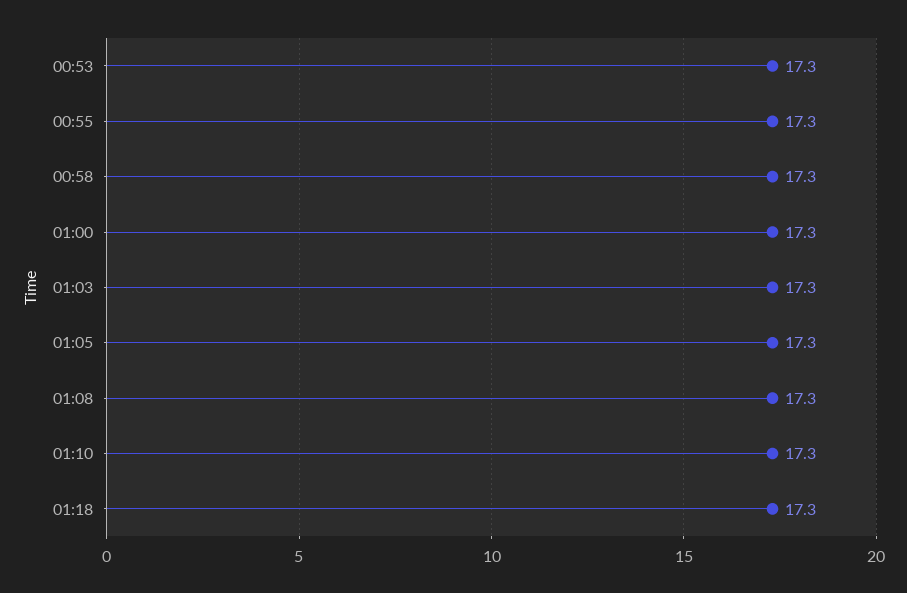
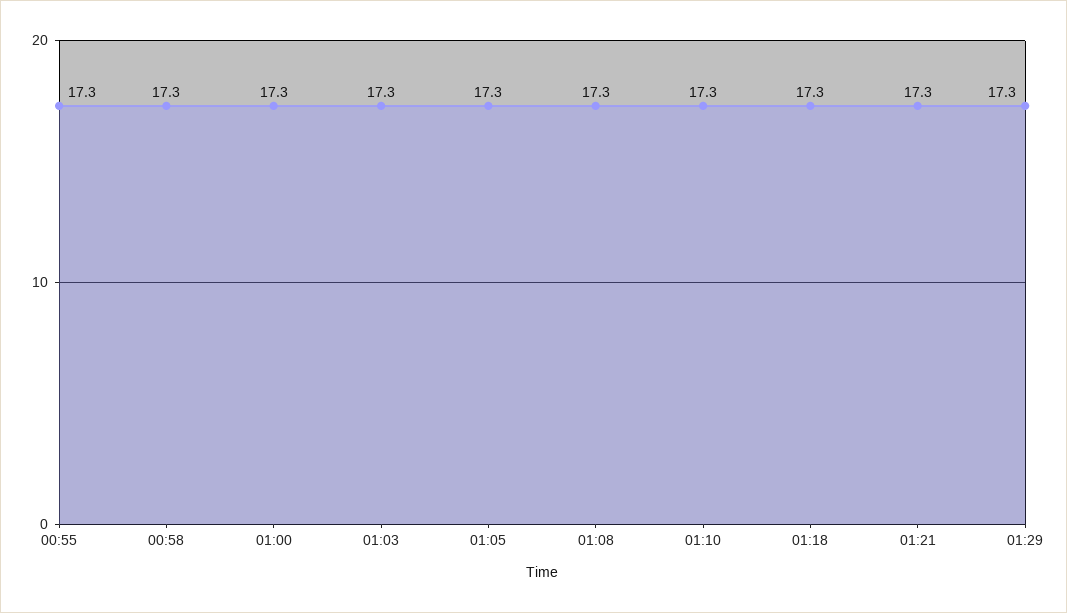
00:53: 17.3 -> none
01:21: none -> 17.3
01:29: none -> 17.3

